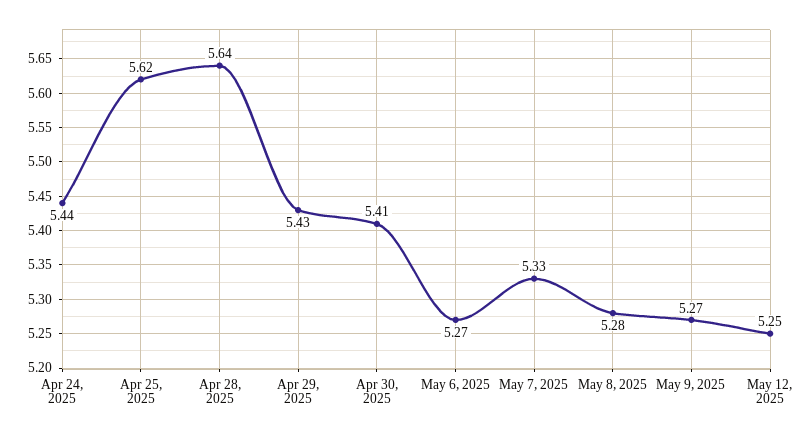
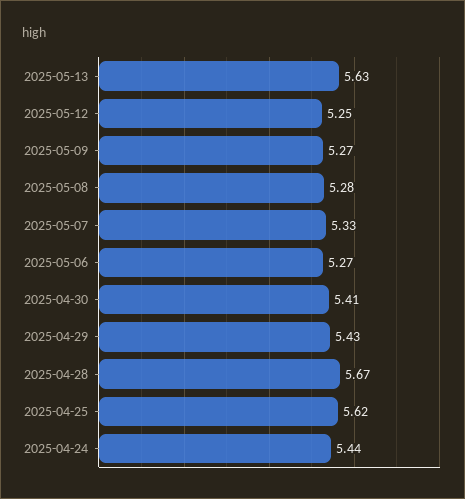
Apr 28, 2025: 5.64 -> 5.67
2025-05-13: none -> 5.63

